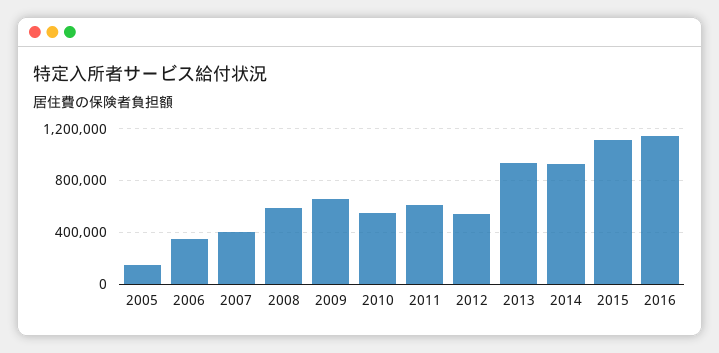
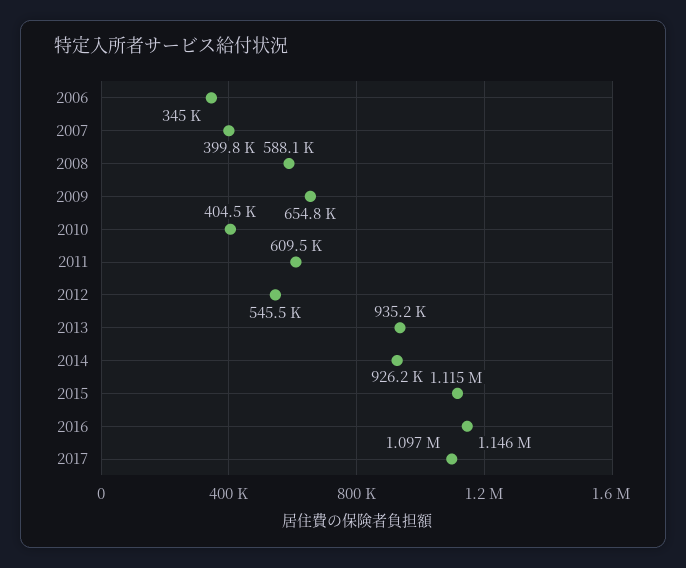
2005: 150000 -> none
2010: 550000 -> 404500
2017: none -> 1097000

